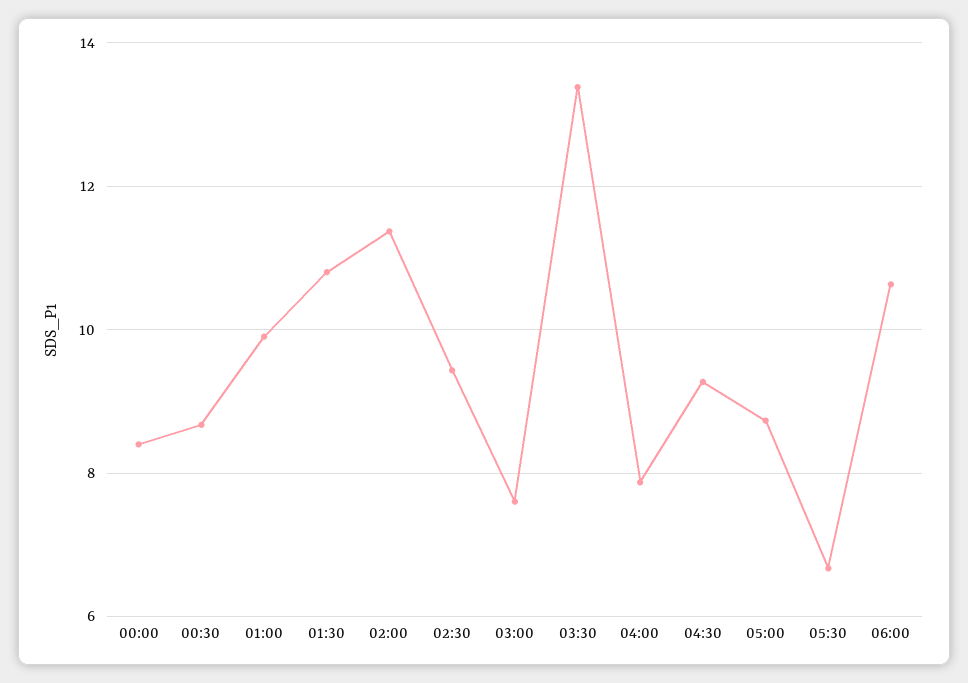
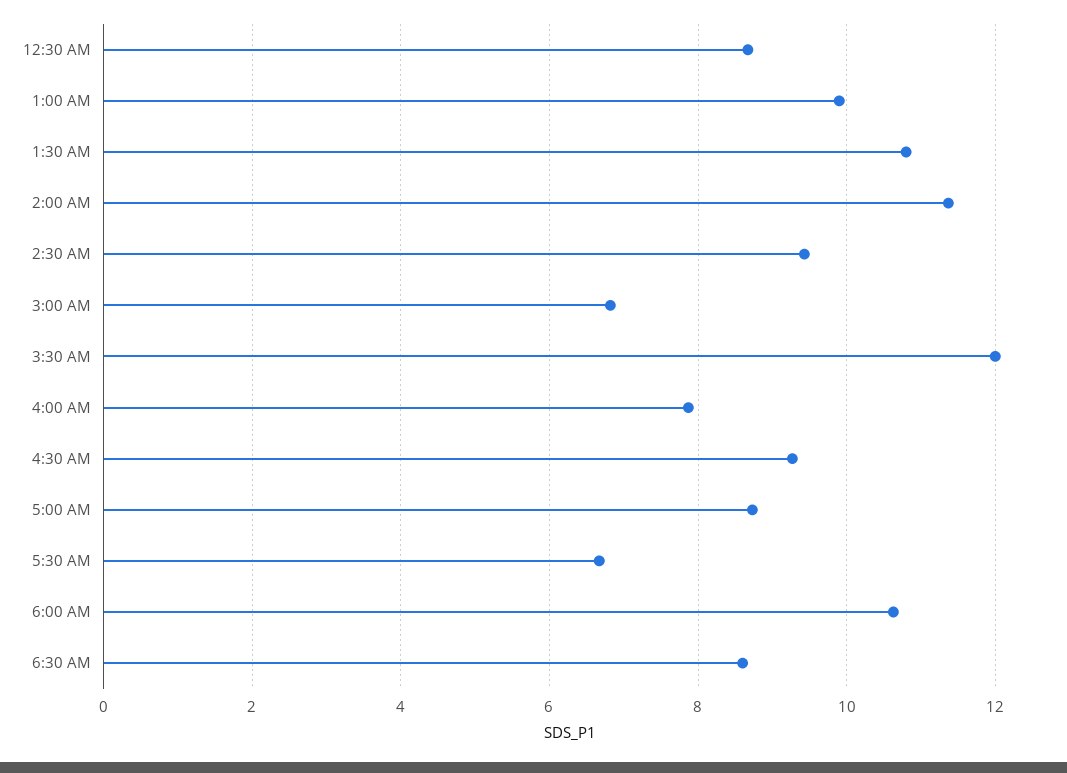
00:00: 8.4 -> none
03:00: 7.6 -> 6.8
03:30: 13.4 -> 12
6:30 AM: none -> 8.6

